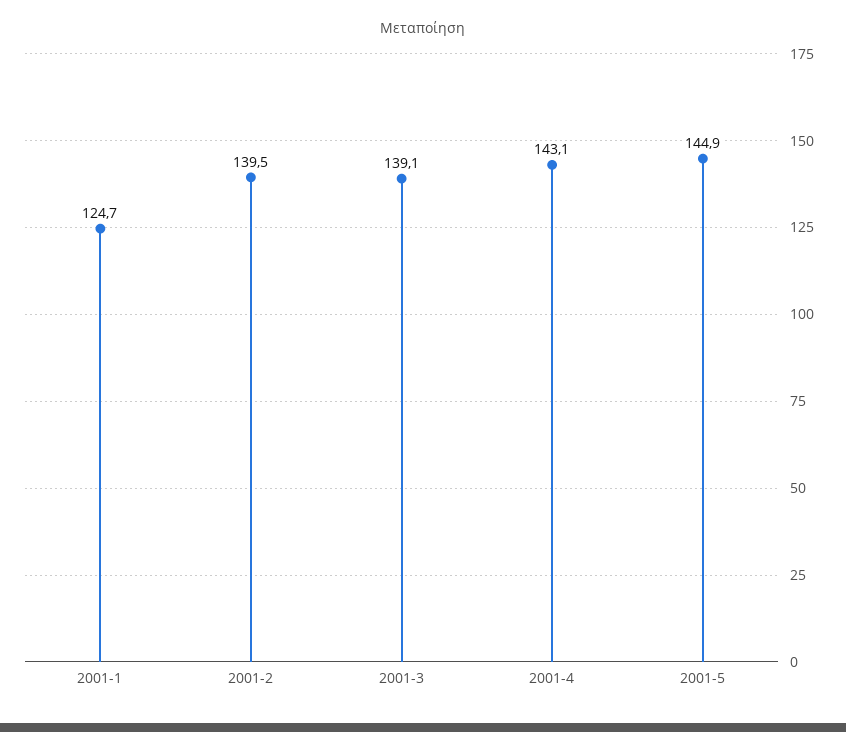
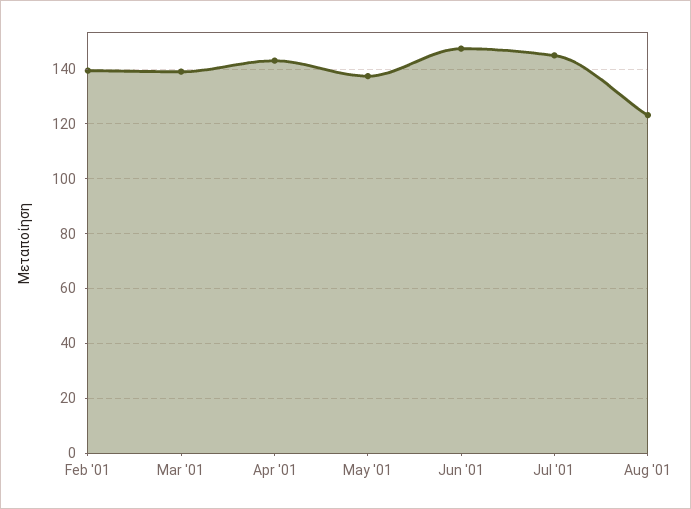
2001-1: 124.7 -> none
2001-5: 144.9 -> 137.5
Jun '01: none -> 147.5
Jul '01: none -> 145
Aug '01: none -> 122.5

